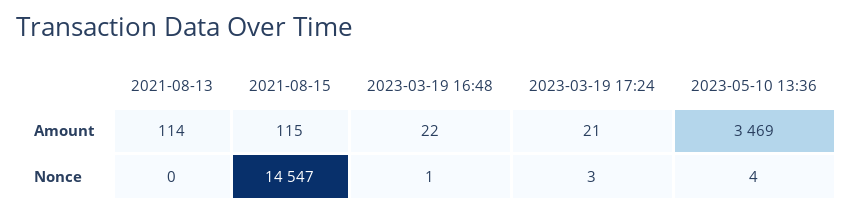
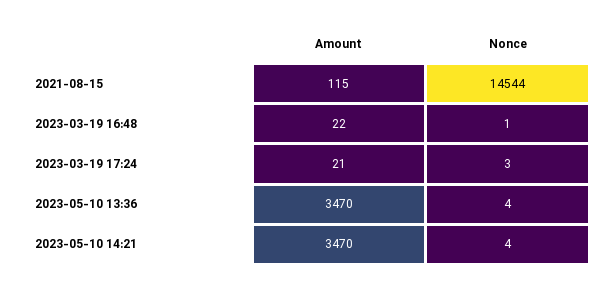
2021-08-13, Amount: 114 -> none
2023-05-10 13:36, Amount: 3469 -> 3470
2021-08-13, Nonce: 0 -> none
2021-08-15, Nonce: 14547 -> 14544
2023-05-10 14:21, Amount: none -> 3470
2023-05-10 14:21, Nonce: none -> 4

